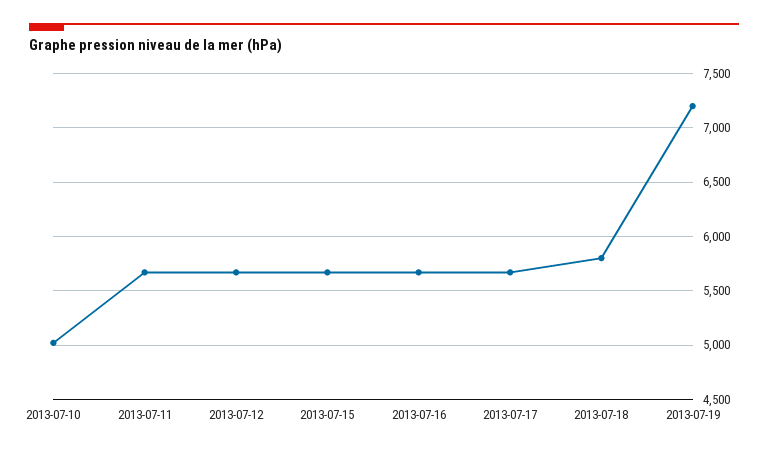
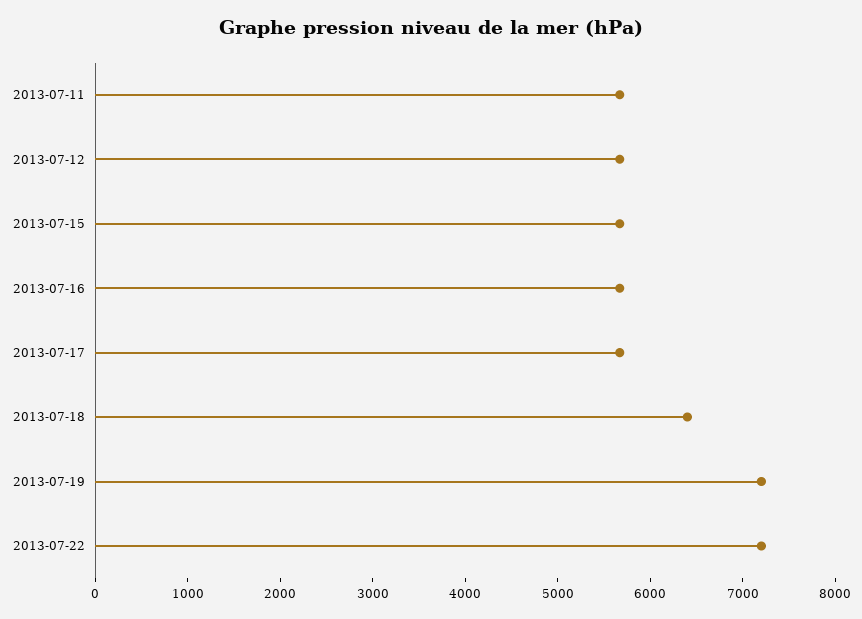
2013-07-10: 5000 -> none
2013-07-18: 5800 -> 6400
2013-07-22: none -> 7200

